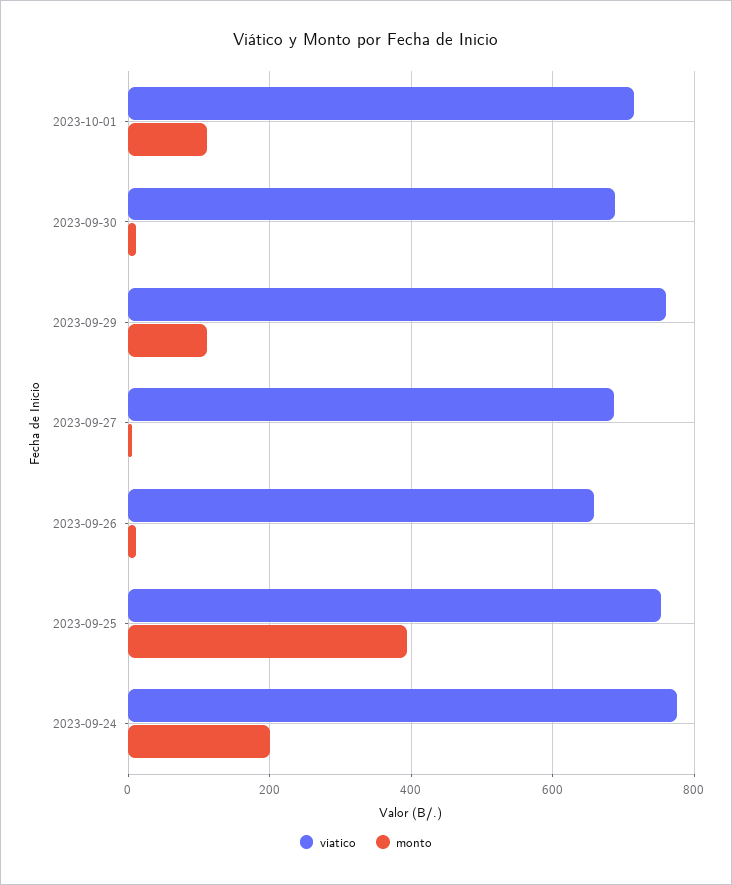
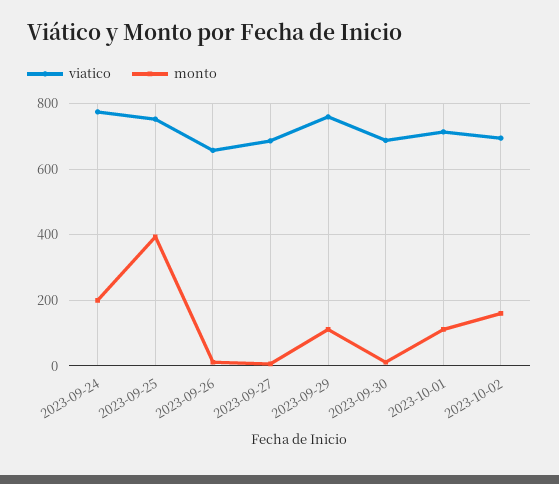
viatico, 2023-10-02: none -> 700
monto, 2023-10-02: none -> 160

